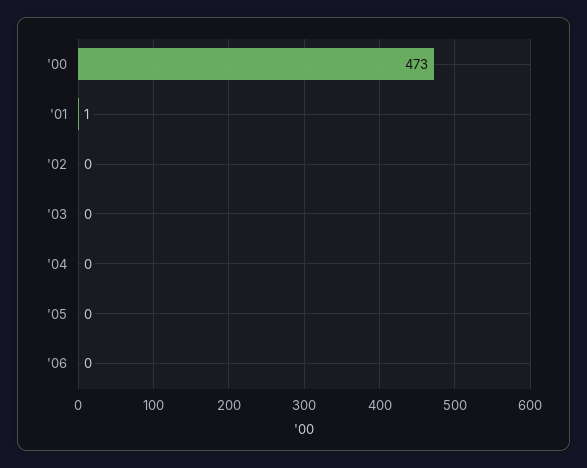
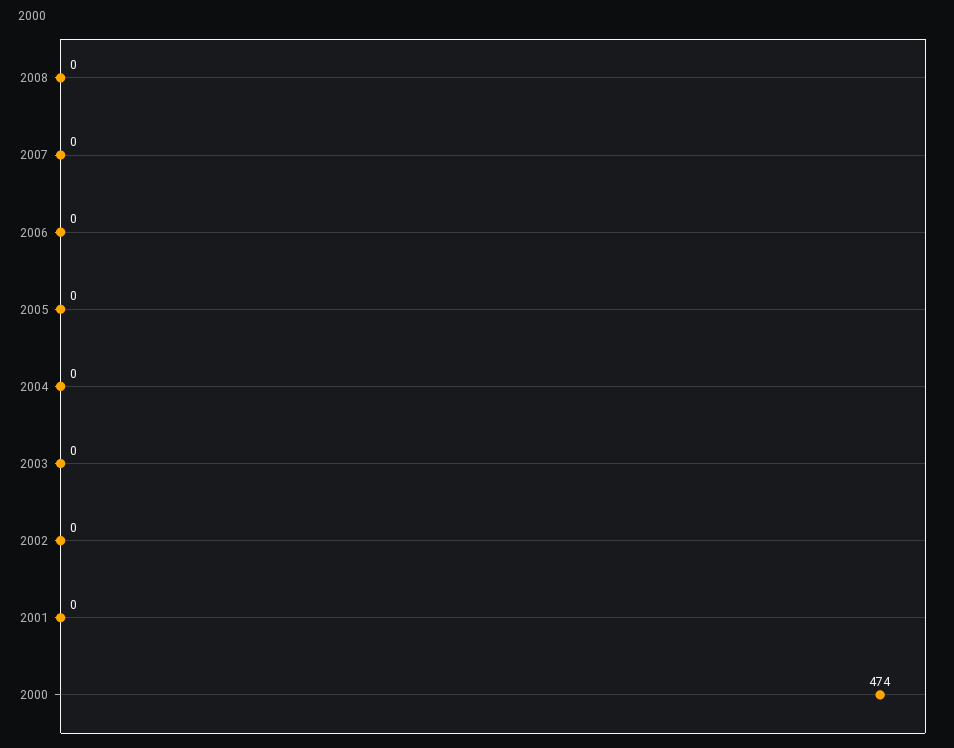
'00: 473 -> 474
'01: 1 -> 0
2008: none -> 0
2007: none -> 0

